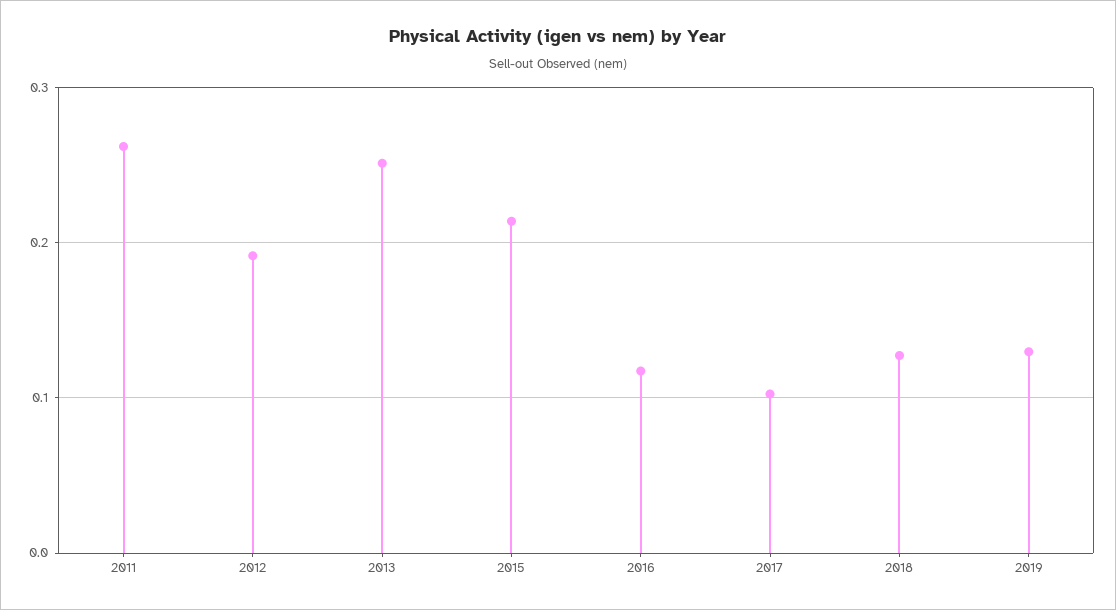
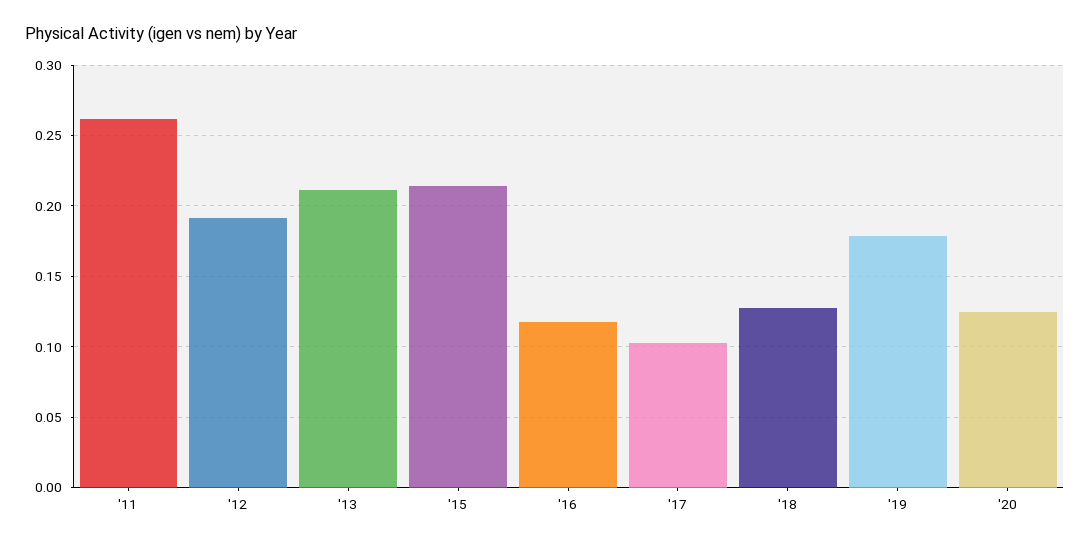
2013: 0.25 -> 0.21
2019: 0.13 -> 0.18
'20: none -> 0.125

